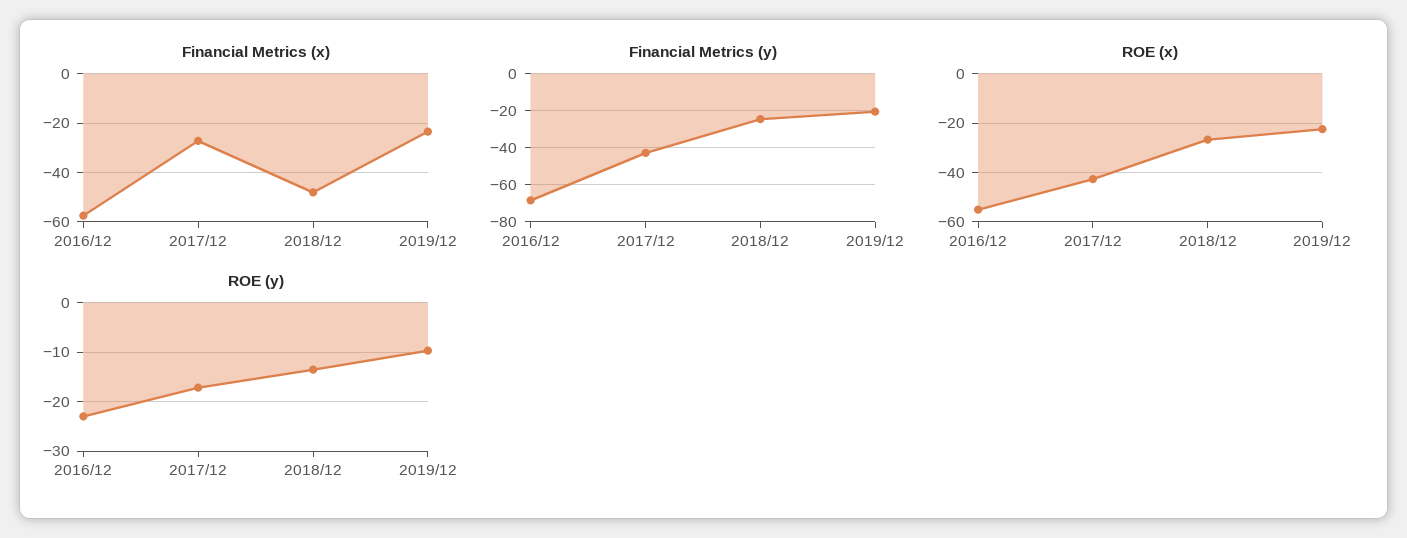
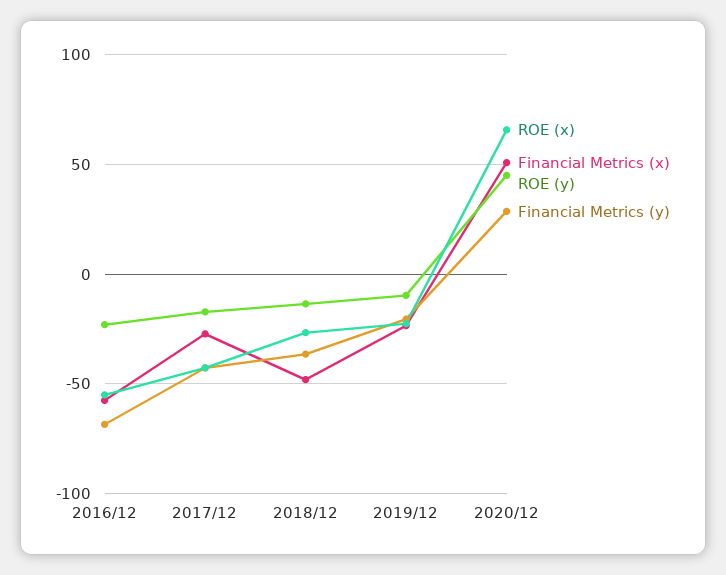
Financial Metrics (y), 2018/12: -25 -> -35
ROE (x), 2020/12: none -> 65
Financial Metrics (x), 2020/12: none -> 50
ROE (y), 2020/12: none -> 45
Financial Metrics (y), 2020/12: none -> 30

